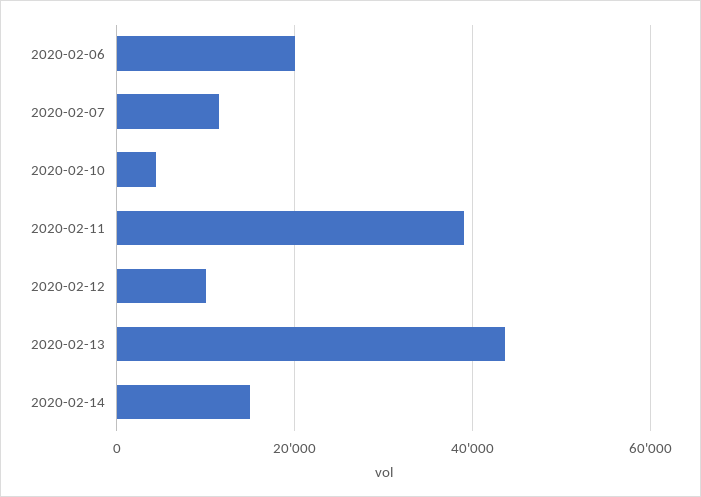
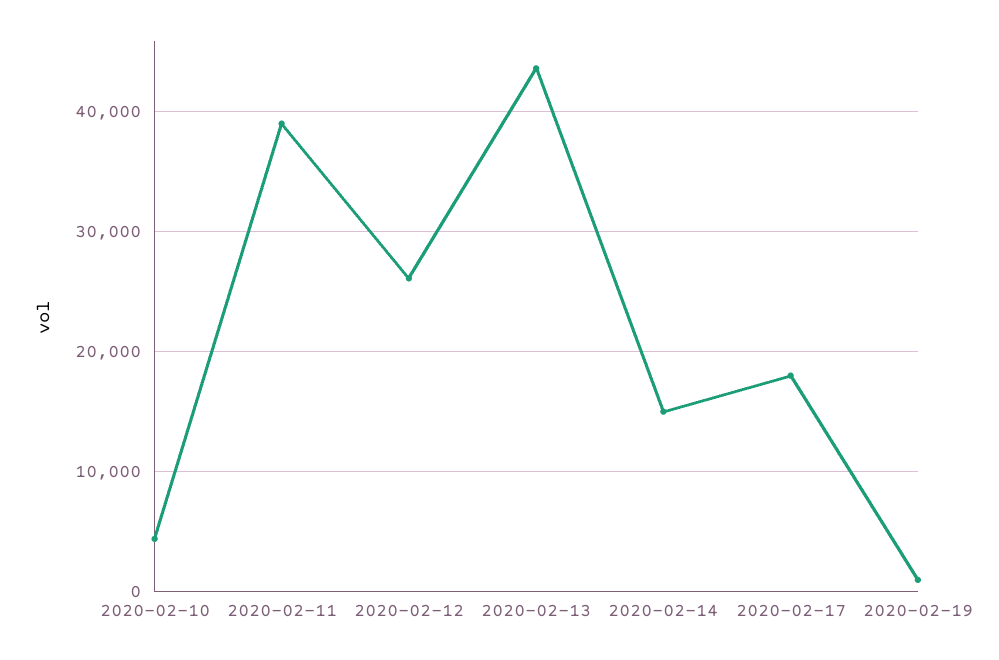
2020-02-06: 20000 -> none
2020-02-07: 12000 -> none
2020-02-12: 10000 -> 26000
2020-02-17: none -> 18000
2020-02-19: none -> 1000

